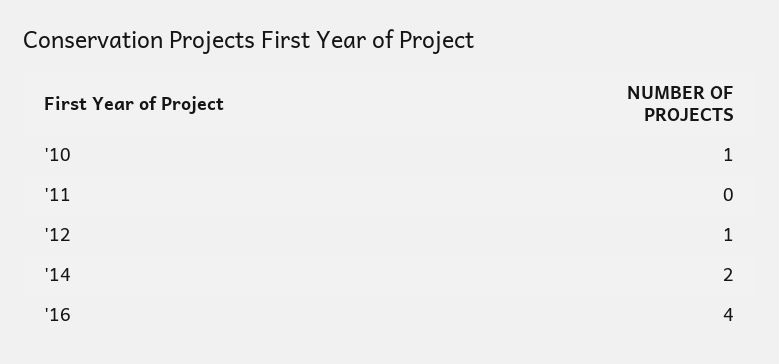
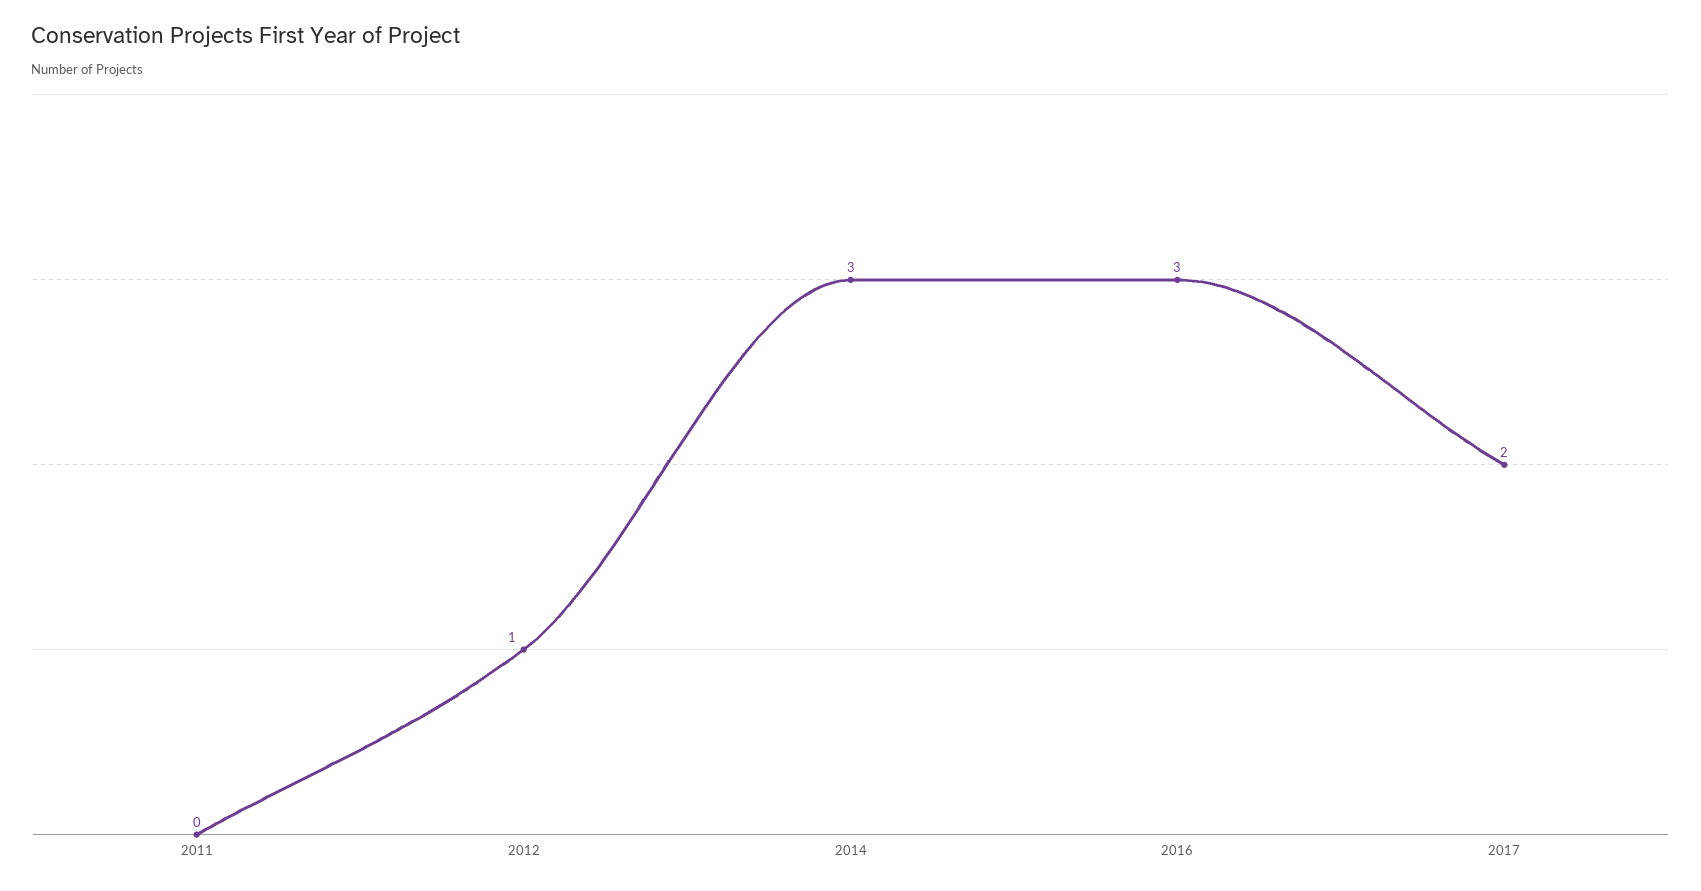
'10: 1 -> none
'14: 2 -> 3
'16: 4 -> 3
2017: none -> 2

